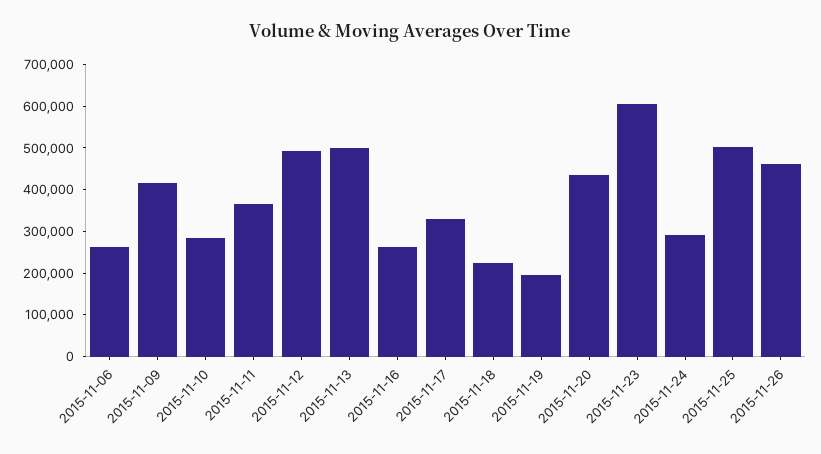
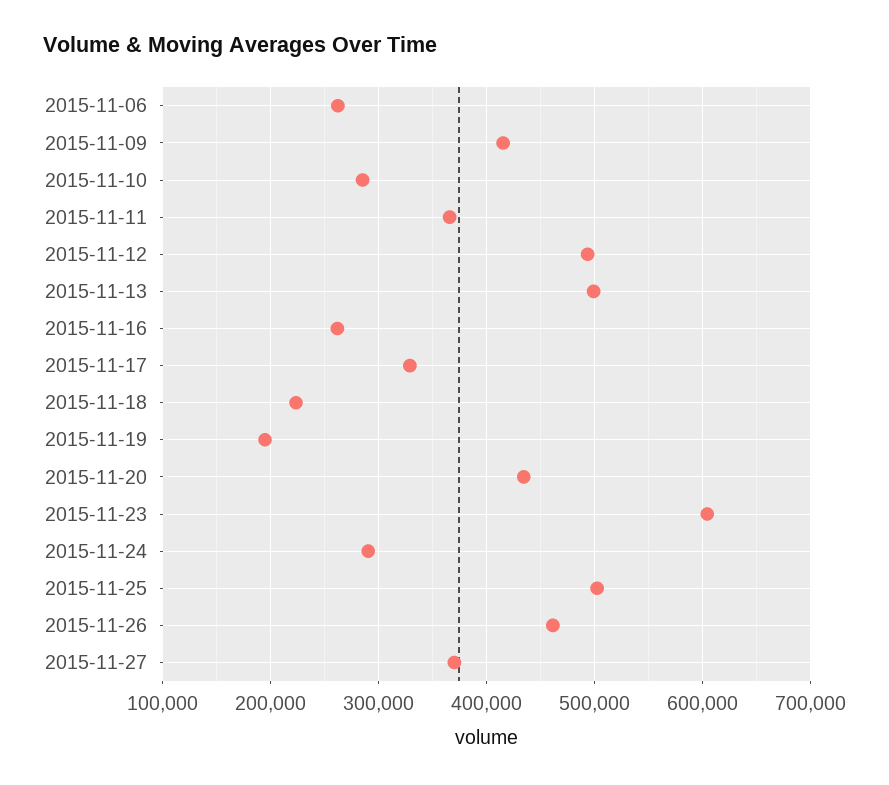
2015-11-27: none -> 370000

